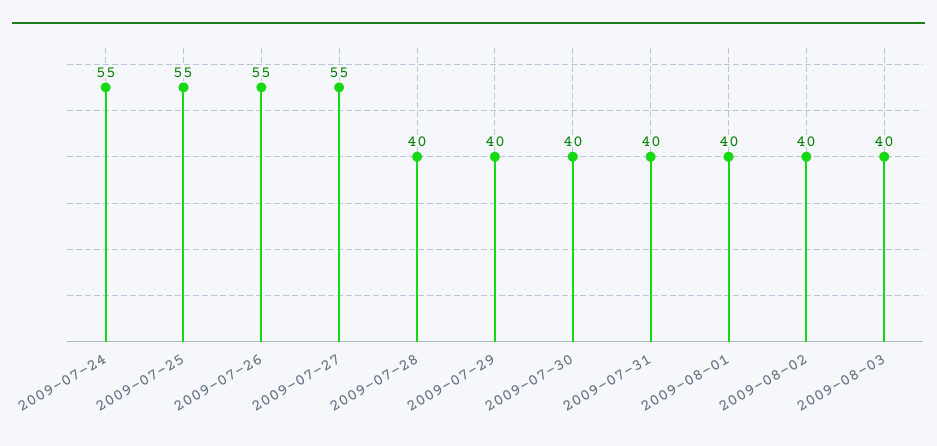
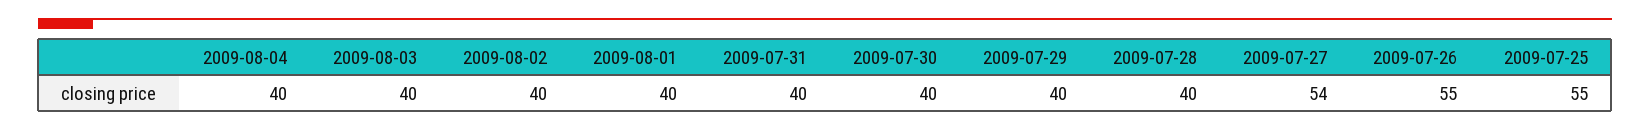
2009-07-24: 55 -> none
2009-07-27: 55 -> 54
2009-08-04: none -> 40

